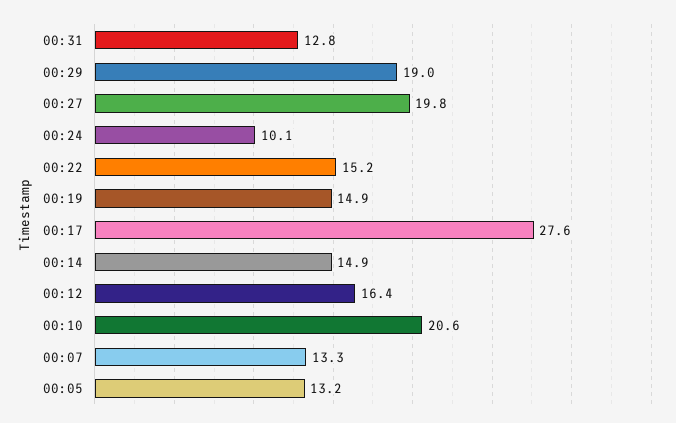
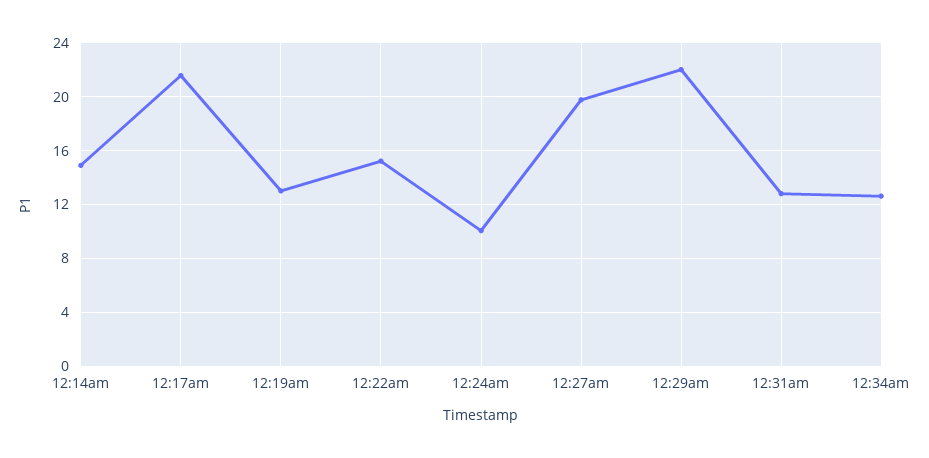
00:29: 19 -> 22
00:19: 14.9 -> 13
00:17: 27.6 -> 21.5
00:12: 16.4 -> none
00:10: 20.6 -> none
00:07: 13.3 -> none
00:05: 13.2 -> none
12:34am: none -> 12.5

